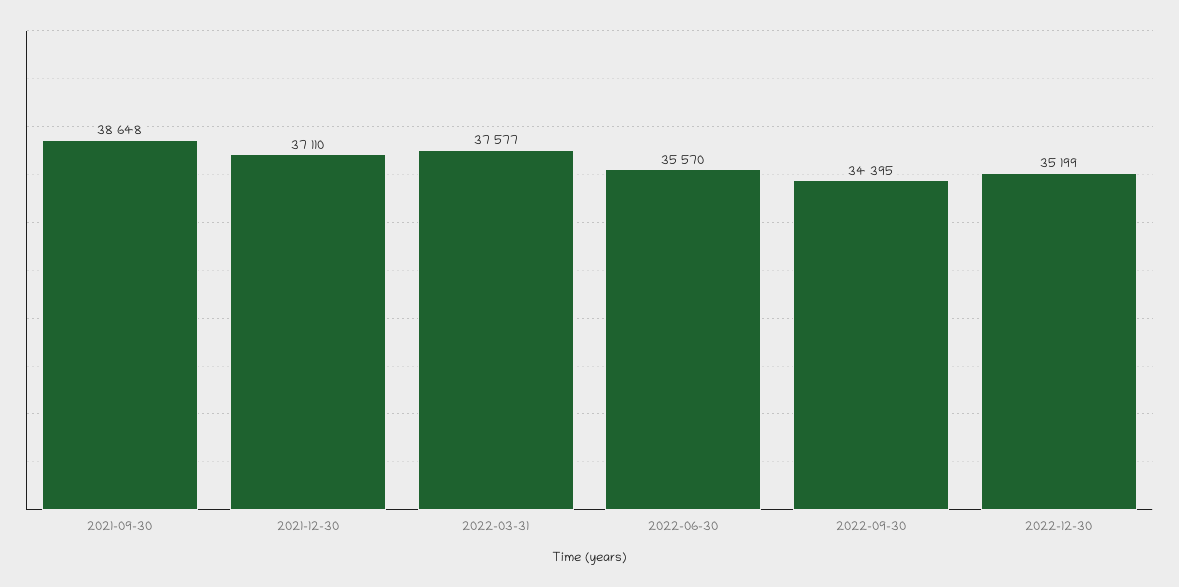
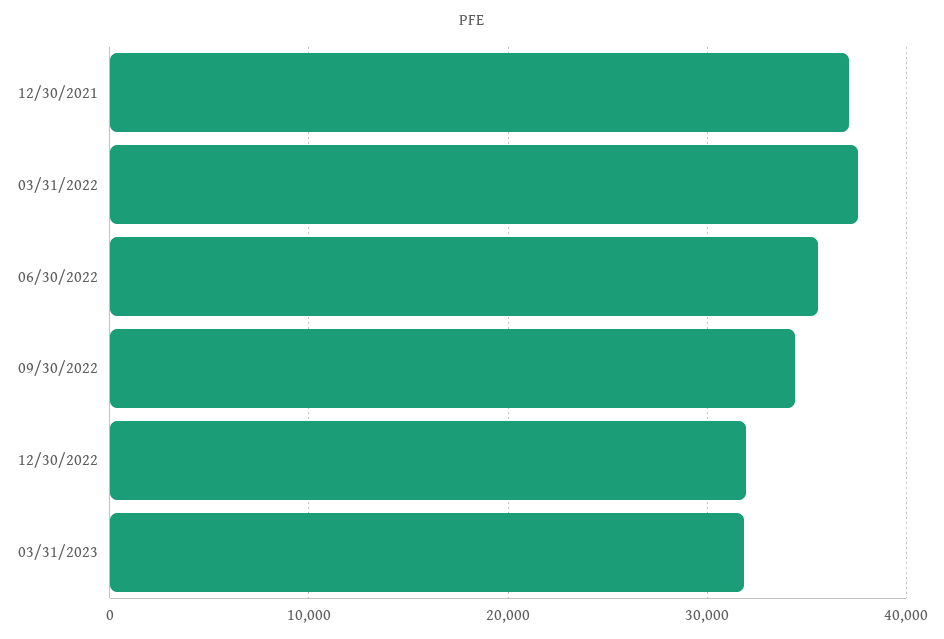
2021-09-30: 38648 -> none
2022-12-30: 35199 -> 32000
03/31/2023: none -> 32000

